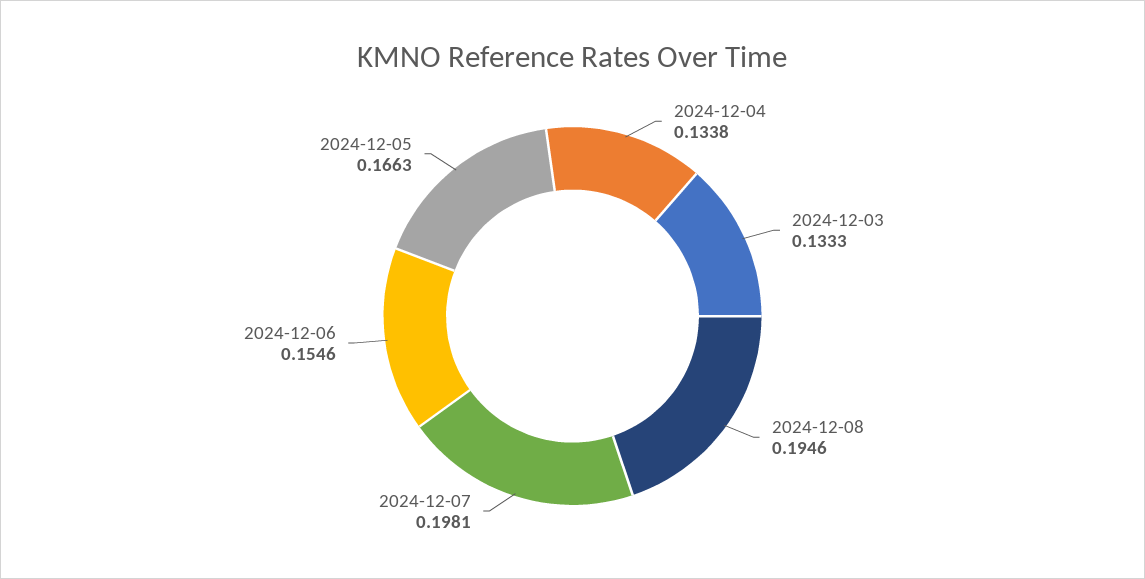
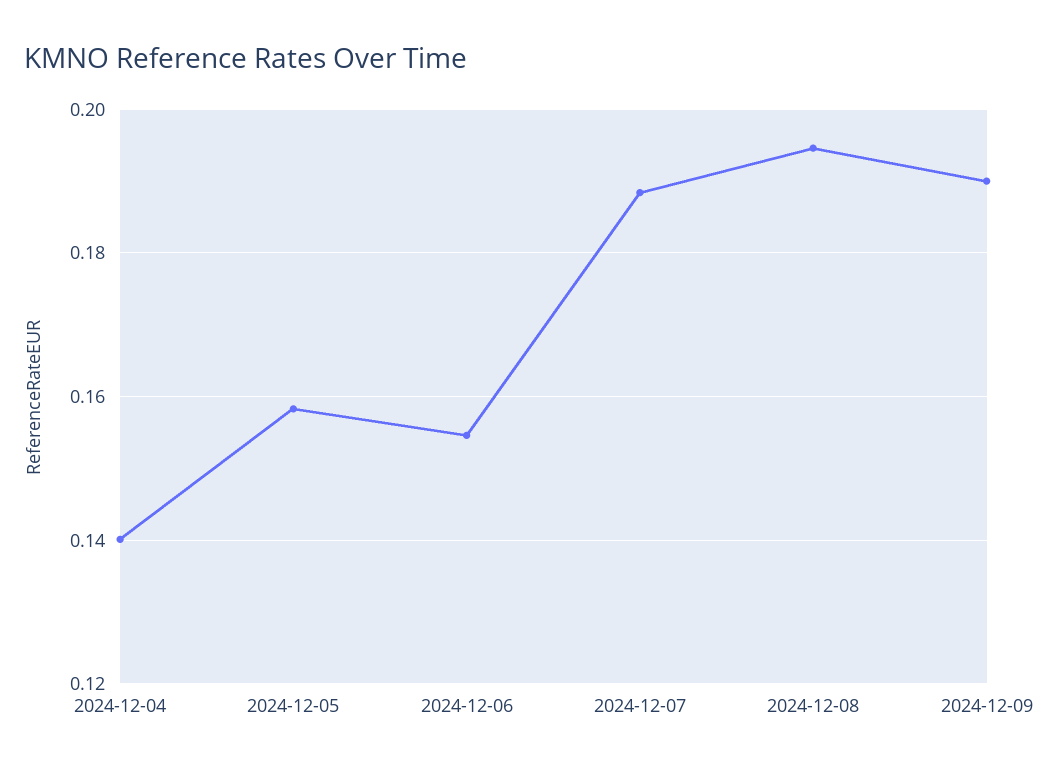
2024-12-04: 0.1338 -> 0.14
2024-12-03: 0.1333 -> none
2024-12-07: 0.1981 -> 0.188
2024-12-05: 0.1663 -> 0.158
2024-12-09: none -> 0.19

